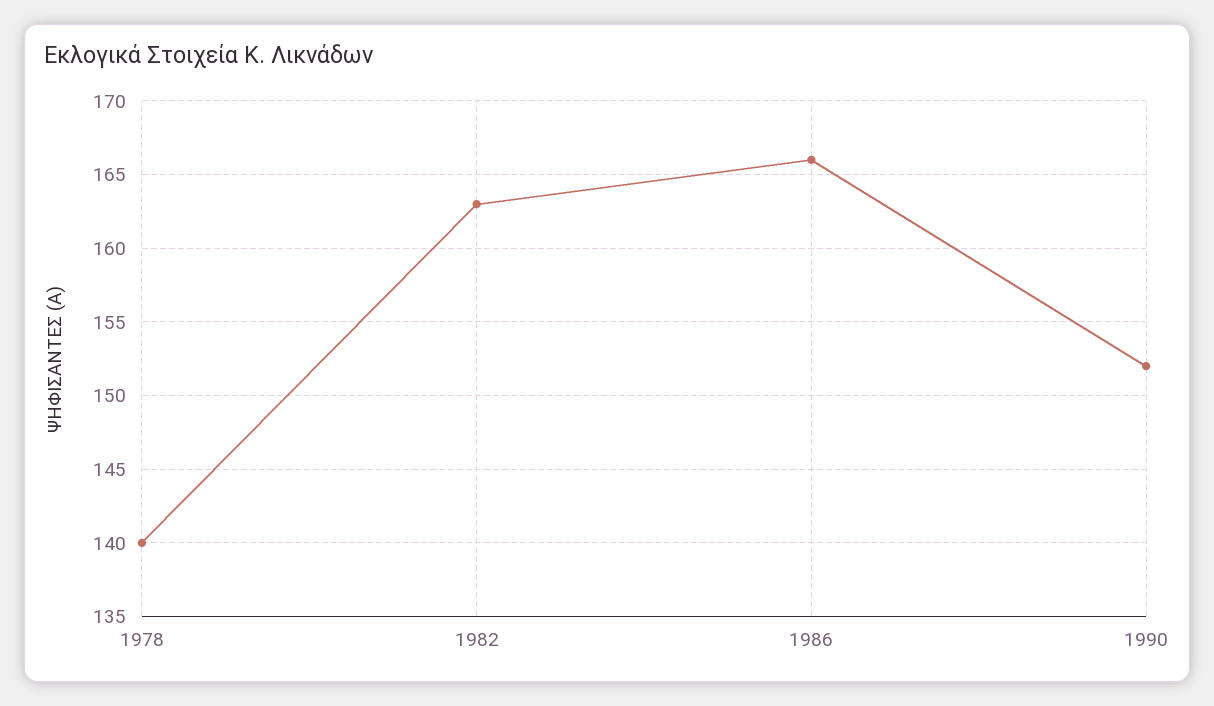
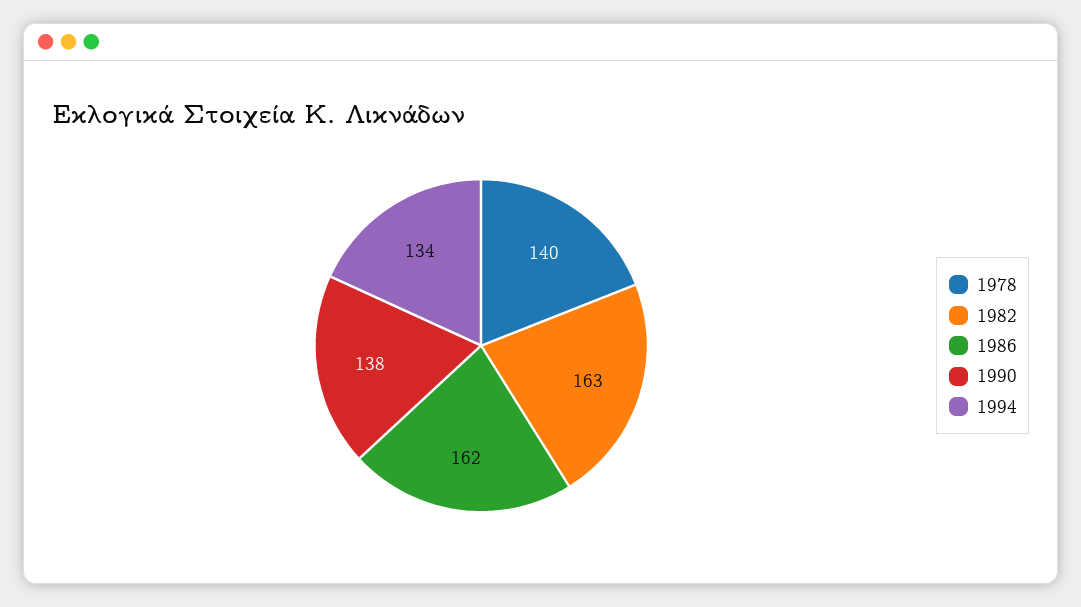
1986: 166 -> 162
1990: 152 -> 138
1994: none -> 134

